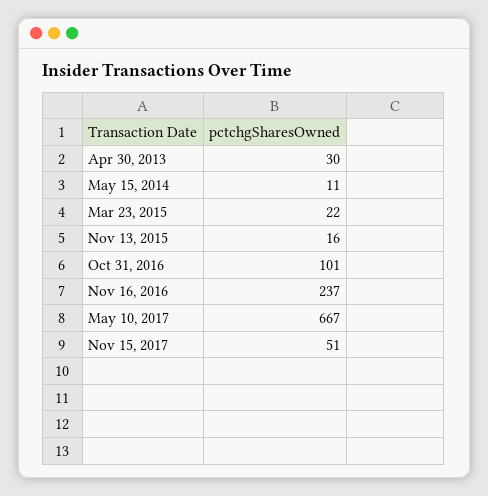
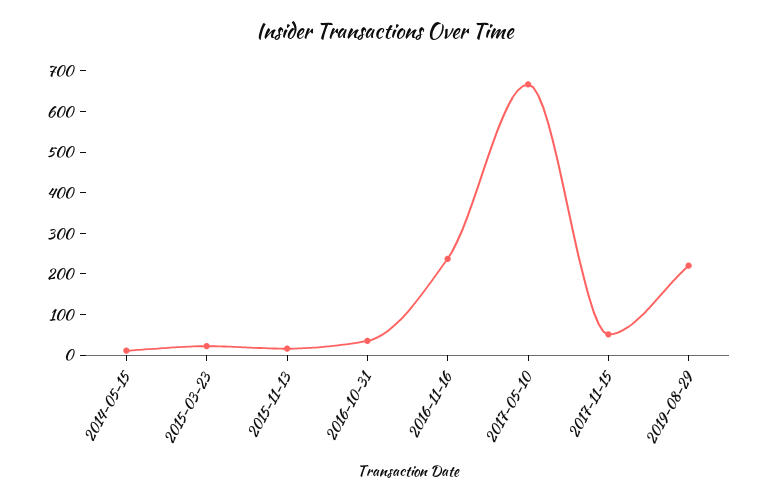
Apr 30, 2013: 30 -> none
Oct 31, 2016: 101 -> 40
2019-08-29: none -> 220

